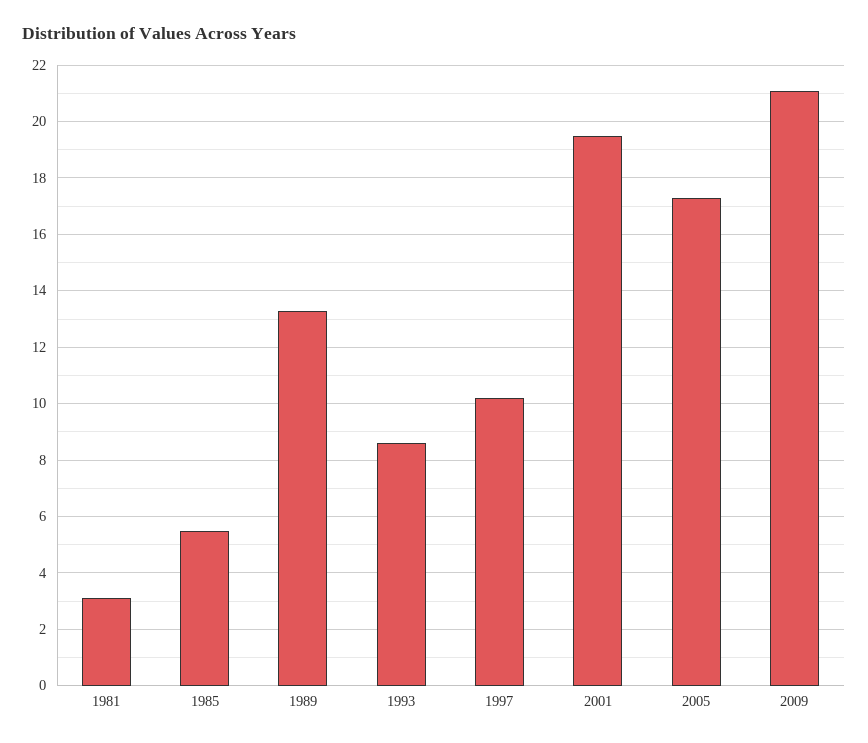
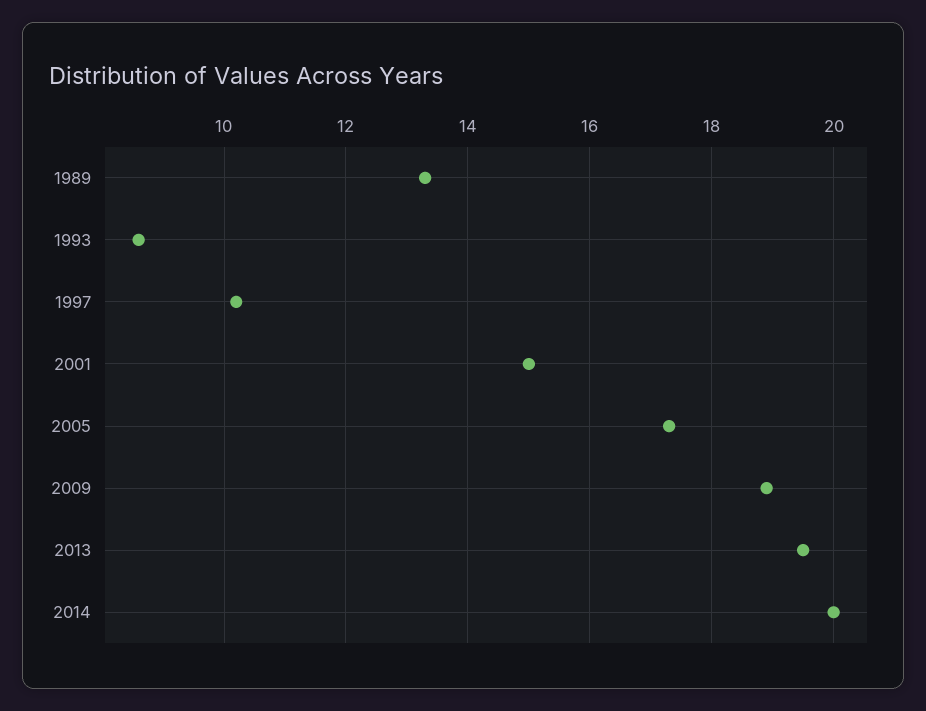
1981: 3 -> none
1985: 5.5 -> none
2001: 19.5 -> 15
2009: 21 -> 19
2013: none -> 19.5
2014: none -> 20

